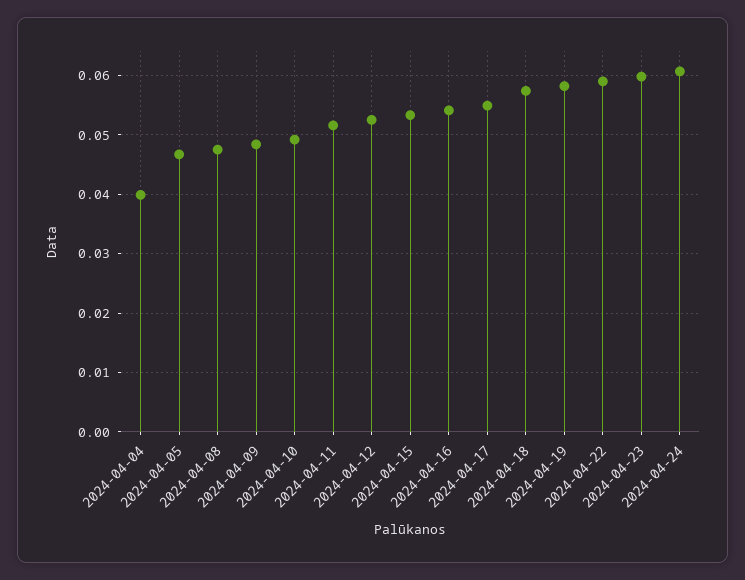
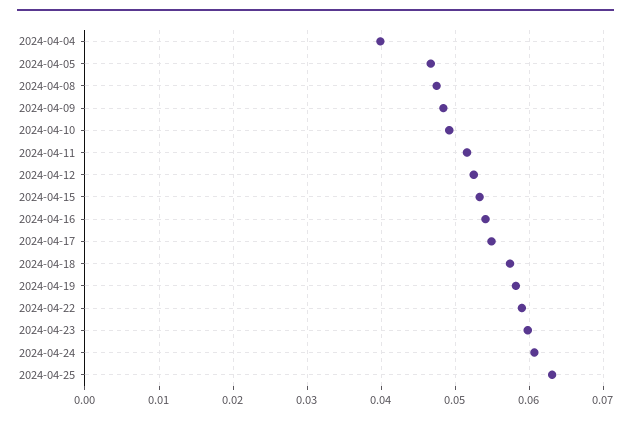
2024-04-25: none -> 0.063

